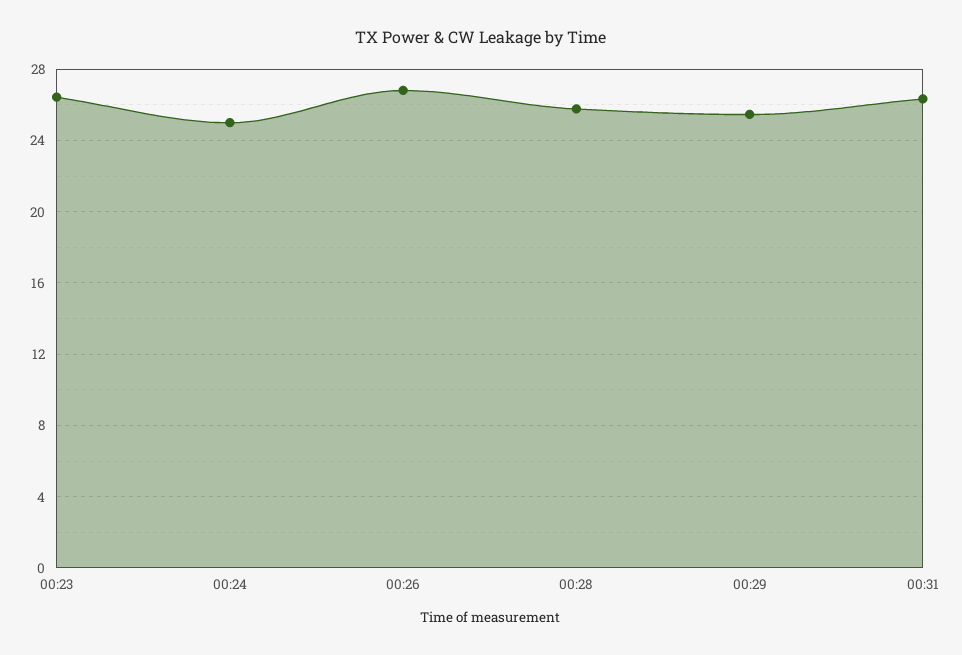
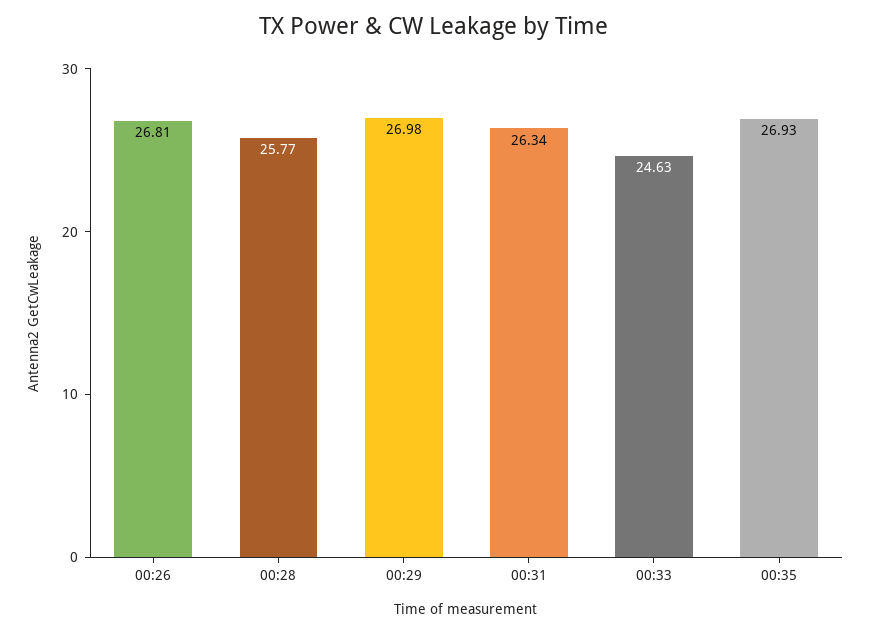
00:23: 26.5 -> none
00:24: 25 -> none
00:29: 25.5 -> 26.98
00:33: none -> 24.63
00:35: none -> 26.93

